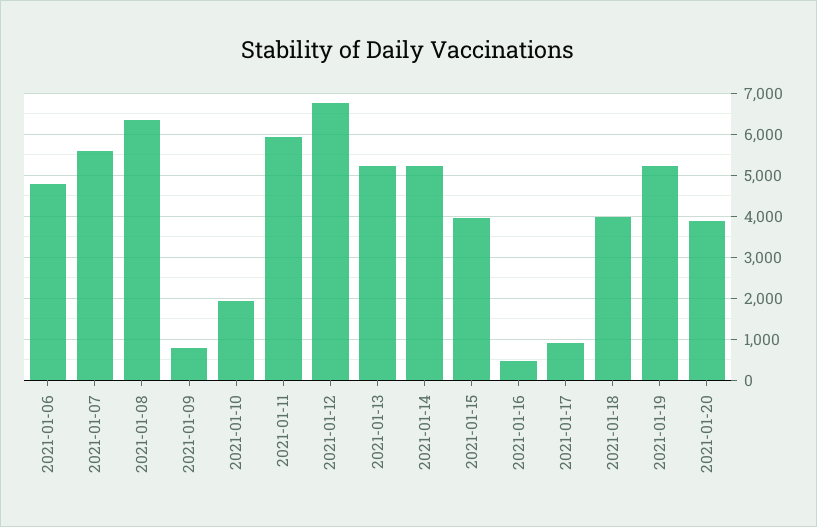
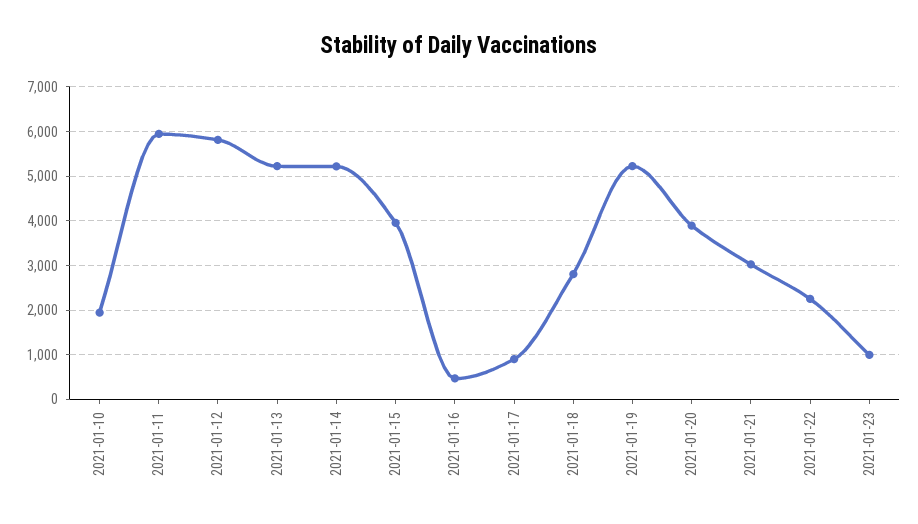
2021-01-06: 4800 -> none
2021-01-07: 5600 -> none
2021-01-08: 6400 -> none
2021-01-09: 800 -> none
2021-01-12: 6800 -> 5800
2021-01-18: 4000 -> 2800
2021-01-21: none -> 3000
2021-01-22: none -> 2200
2021-01-23: none -> 1000

